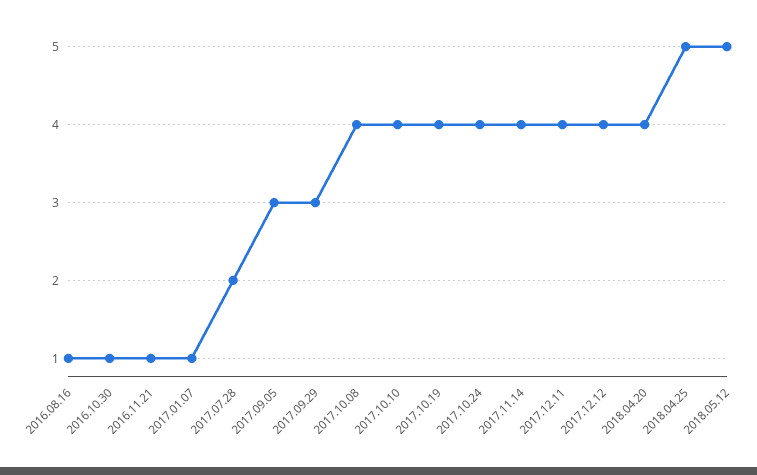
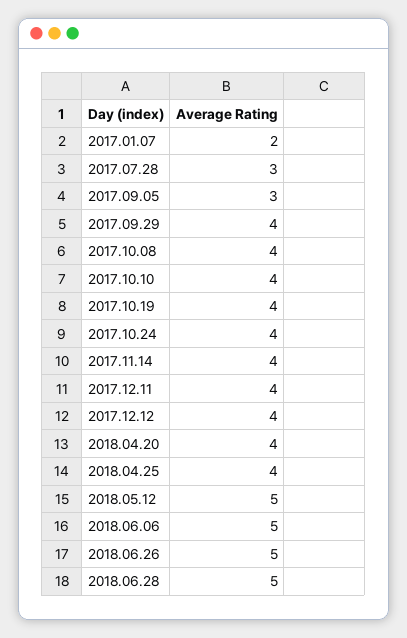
2016.08.16: 1 -> none
2016.10.30: 1 -> none
2016.11.21: 1 -> none
2017.01.07: 1 -> 2
2017.07.28: 2 -> 3
2017.09.29: 3 -> 4
2018.04.25: 5 -> 4
2018.06.06: none -> 5
2018.06.26: none -> 5
2018.06.28: none -> 5

